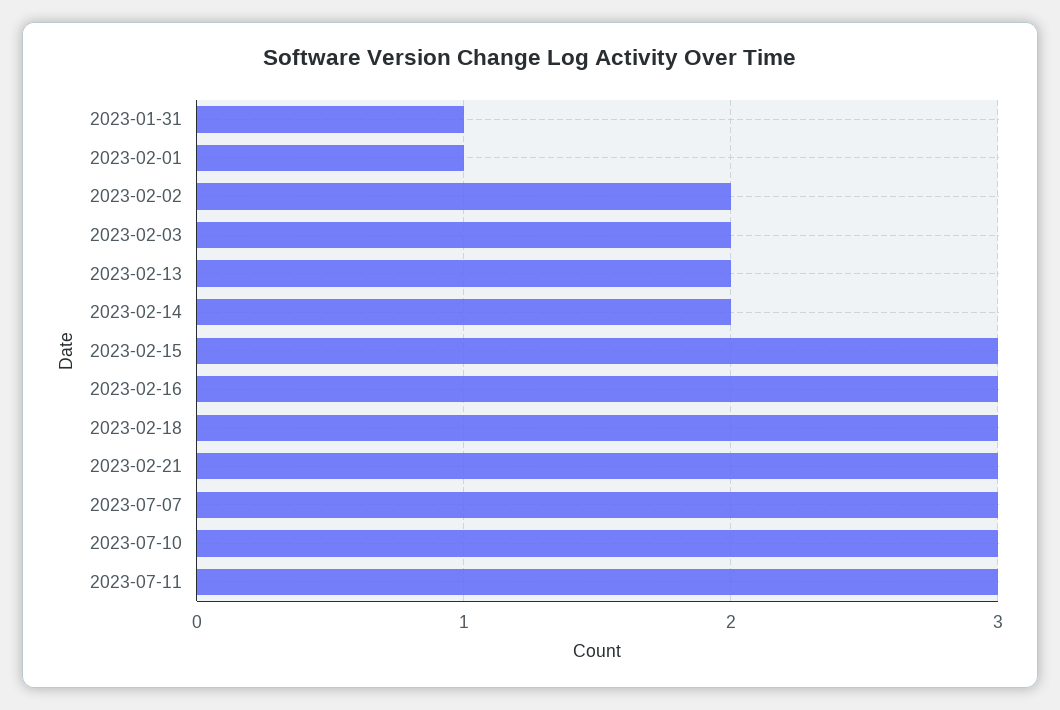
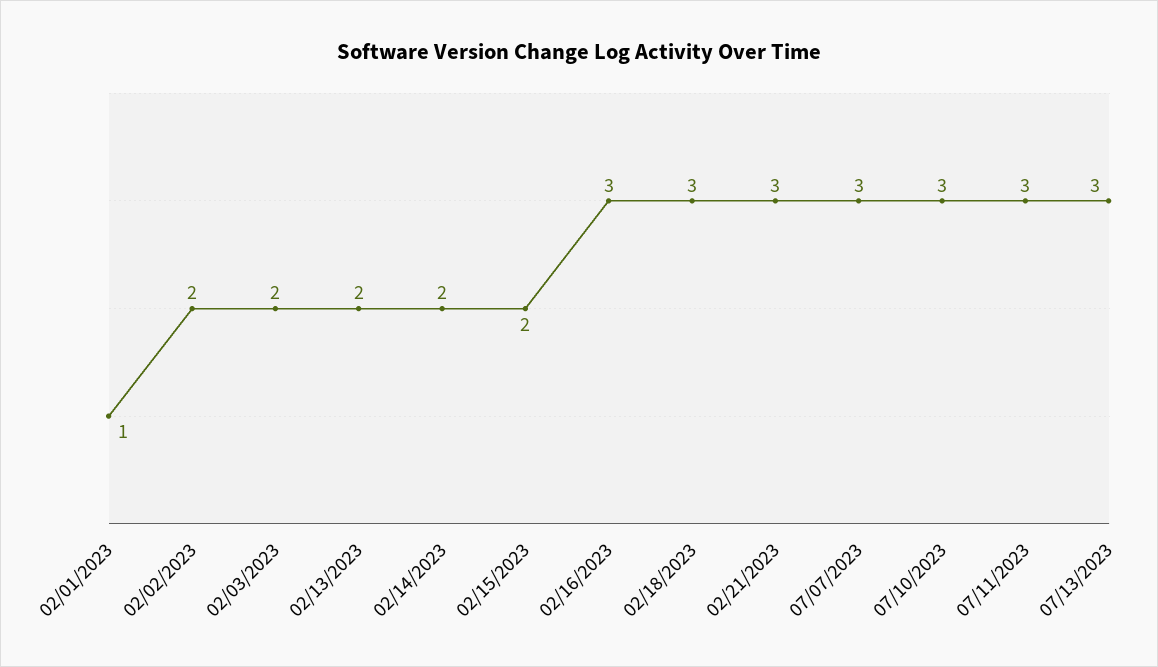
2023-01-31: 1 -> none
2023-02-15: 3 -> 2
07/13/2023: none -> 3

